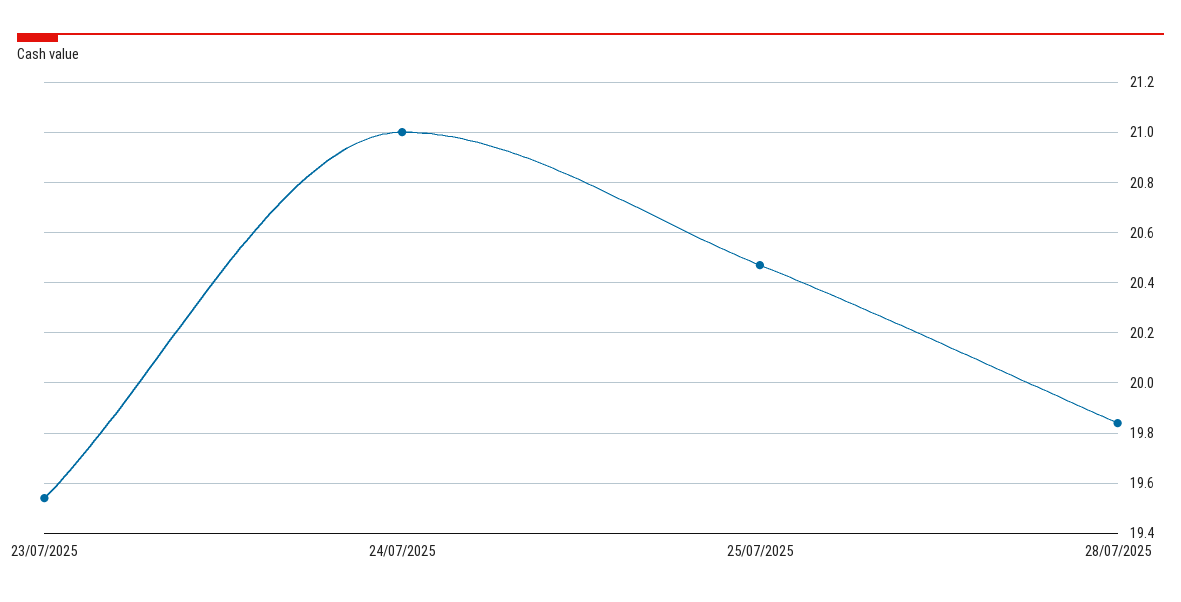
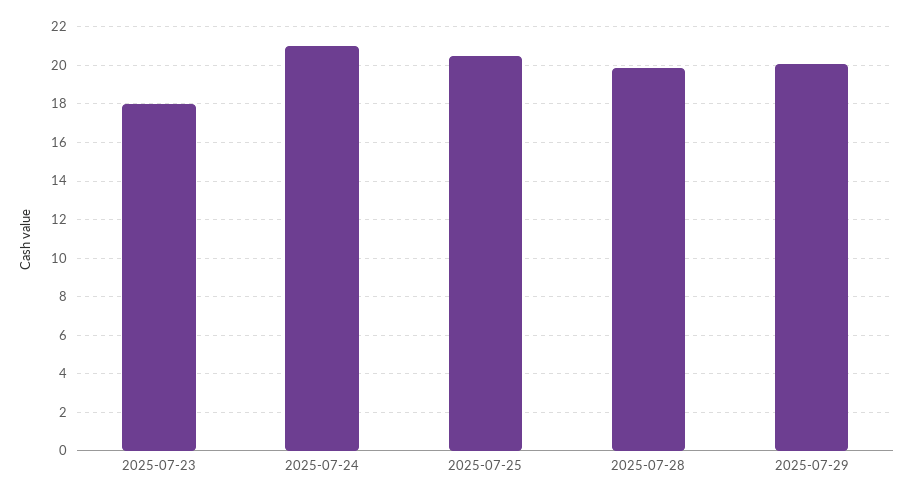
23/07/2025: 19.55 -> 18
2025-07-29: none -> 20

